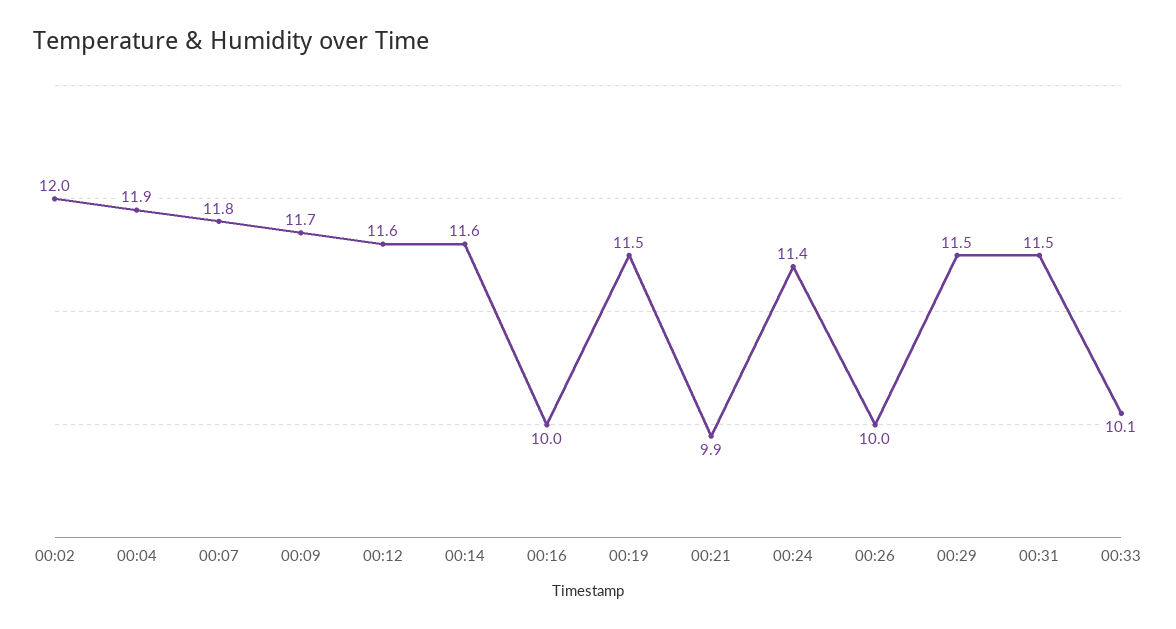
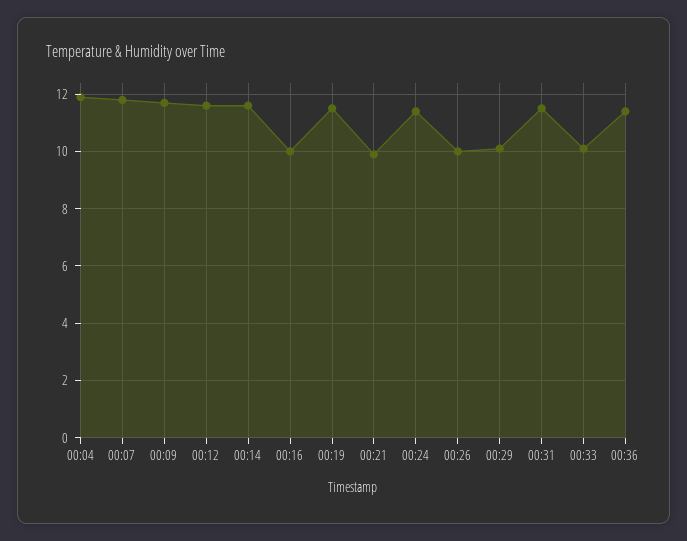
00:02: 12 -> none
00:29: 11.5 -> 10
00:36: none -> 11.5

